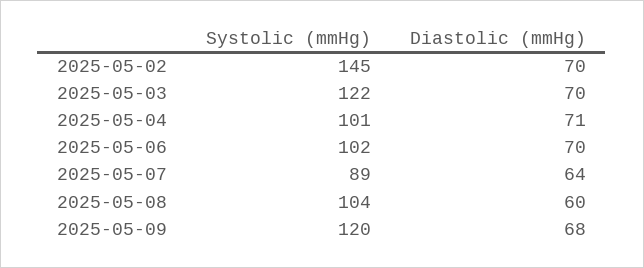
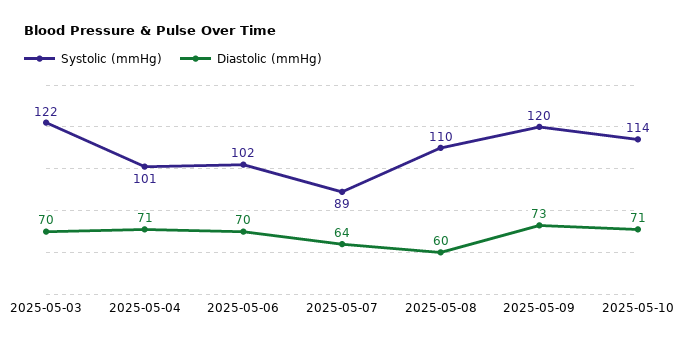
Systolic (mmHg), 2025-05-02: 145 -> none
Diastolic (mmHg), 2025-05-02: 70 -> none
Systolic (mmHg), 2025-05-08: 104 -> 110
Diastolic (mmHg), 2025-05-09: 68 -> 73
Systolic (mmHg), 2025-05-10: none -> 114
Diastolic (mmHg), 2025-05-10: none -> 71

